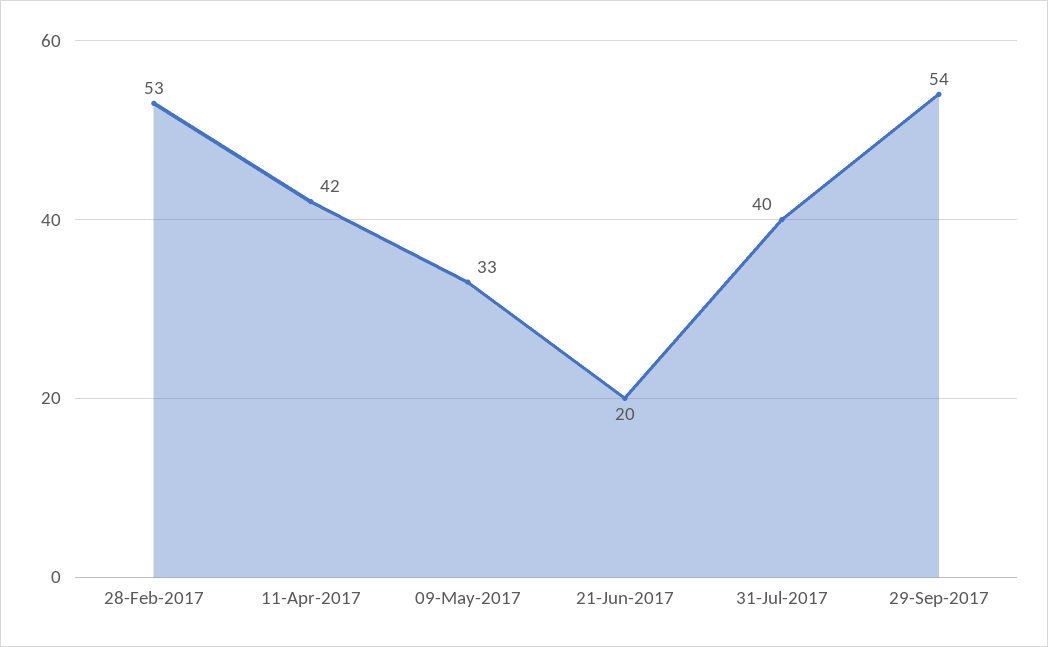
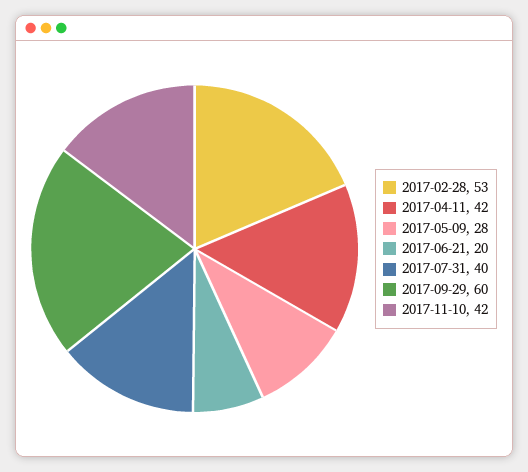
09-May-2017: 33 -> 28
29-Sep-2017: 54 -> 60
2017-11-10: none -> 42

